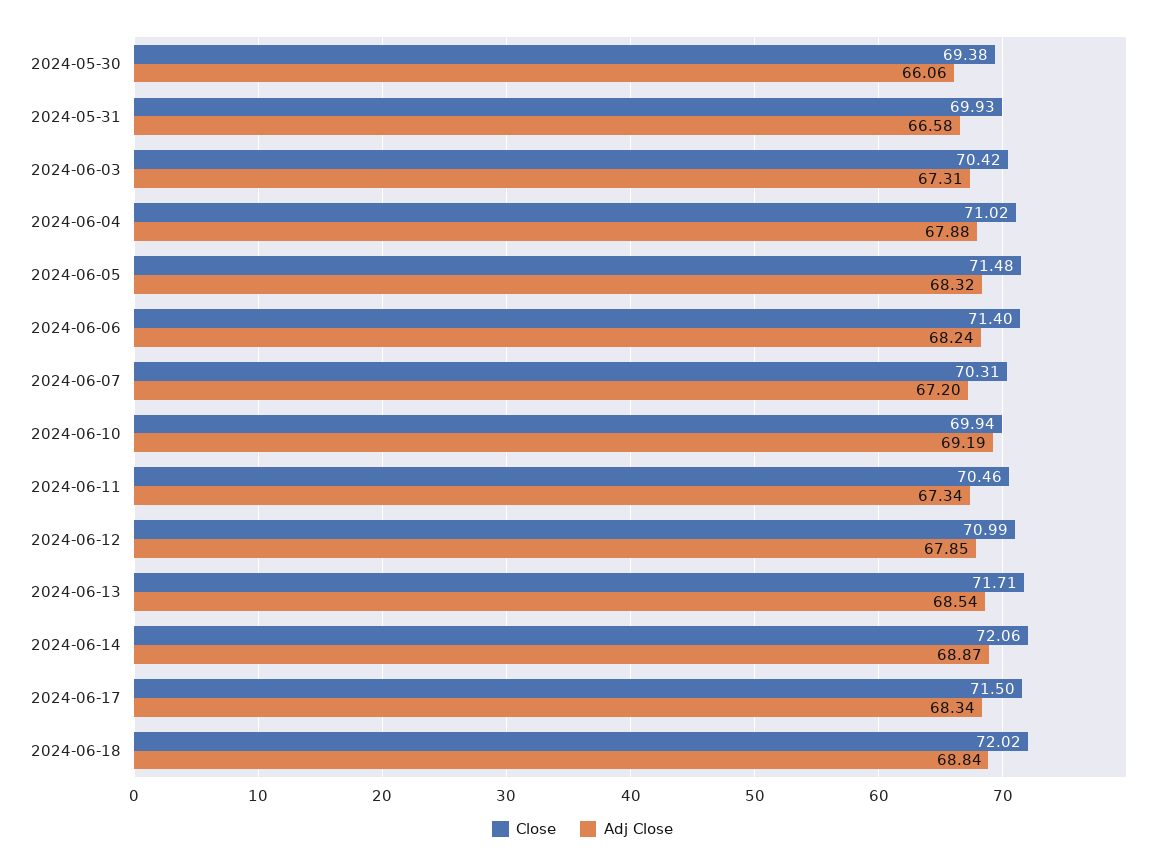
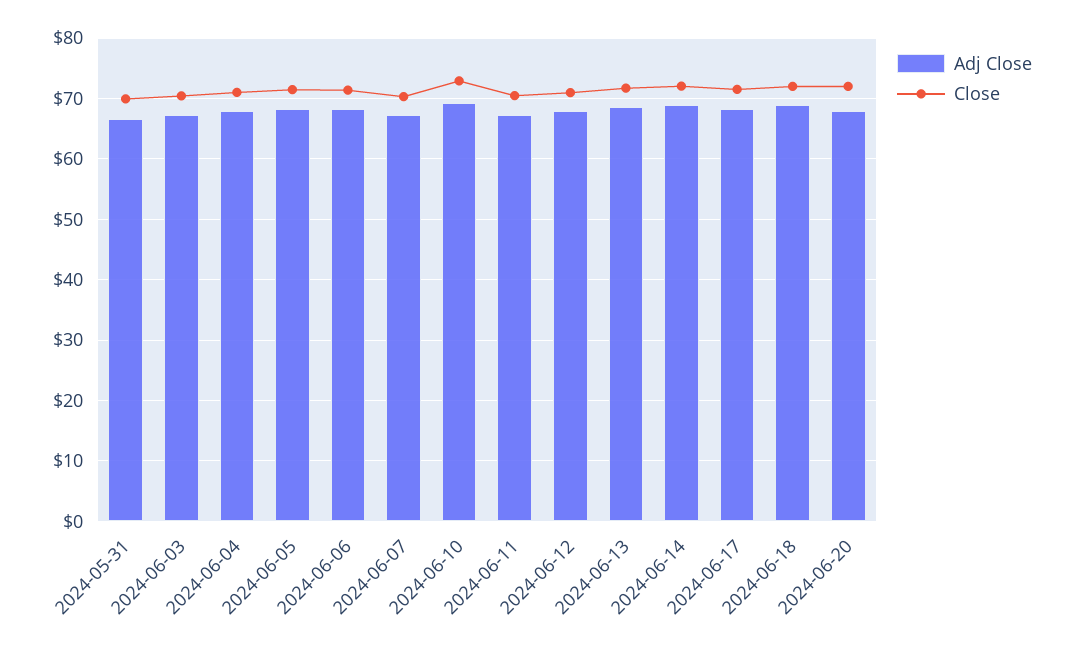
Close, 2024-05-30: 69.38 -> none
Adj Close, 2024-05-30: 66.06 -> none
Close, 2024-06-10: 69.94 -> 73
Adj Close, 2024-06-20: none -> 68
Close, 2024-06-20: none -> 72

